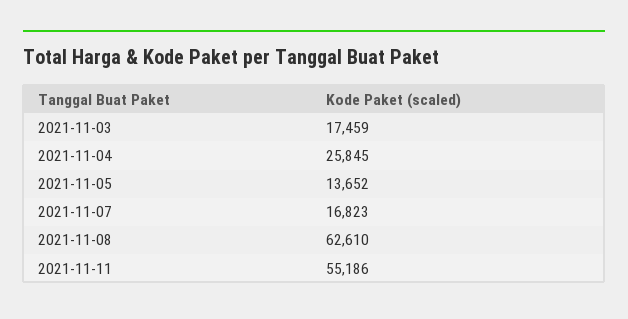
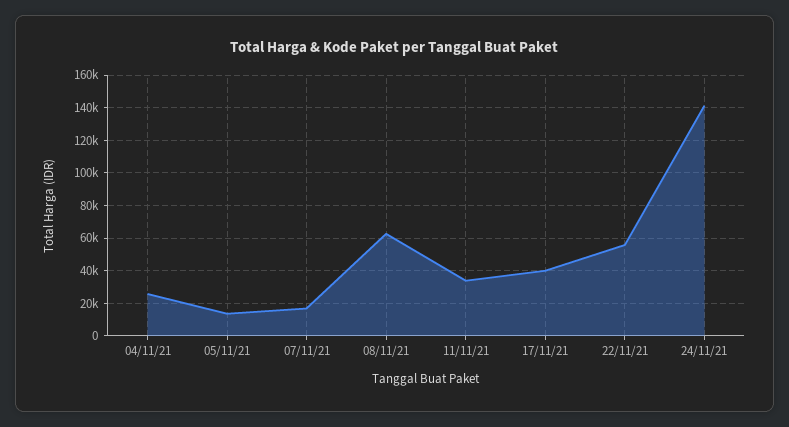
2021-11-03: 17459 -> none
2021-11-11: 55186 -> 35000
17/11/21: none -> 40000
22/11/21: none -> 55000
24/11/21: none -> 140000

